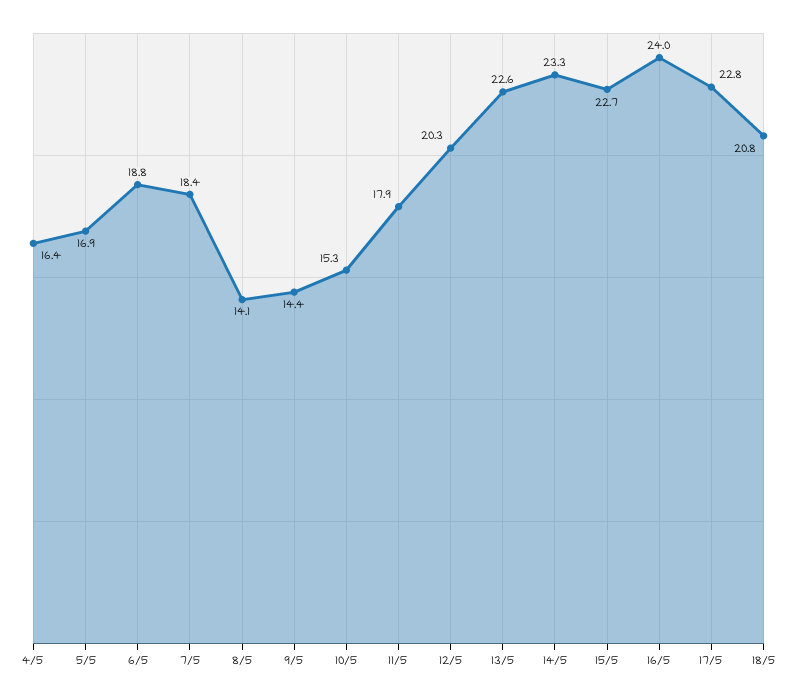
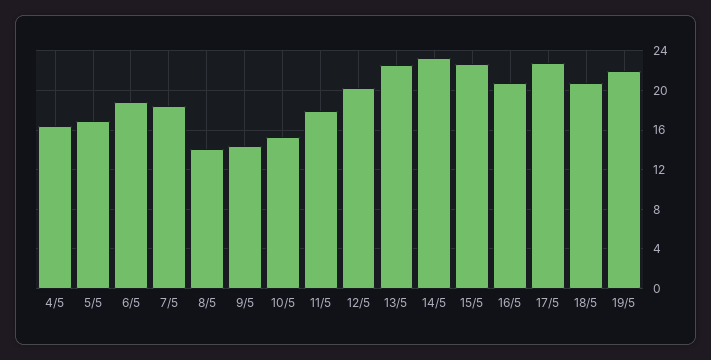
16/5: 24 -> 21
19/5: none -> 22

